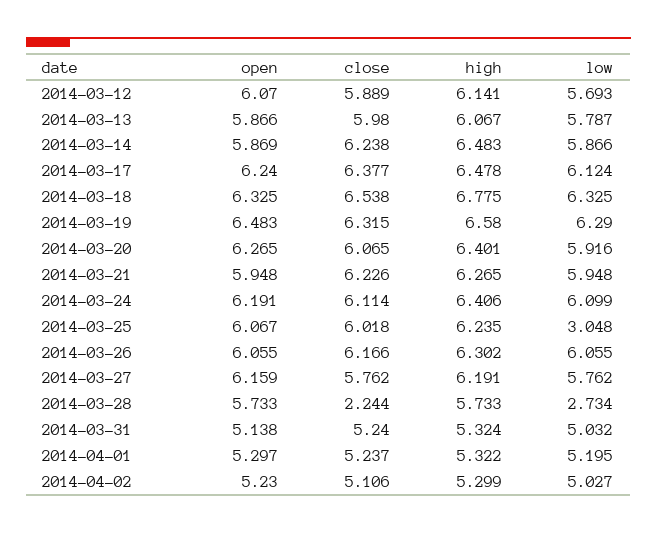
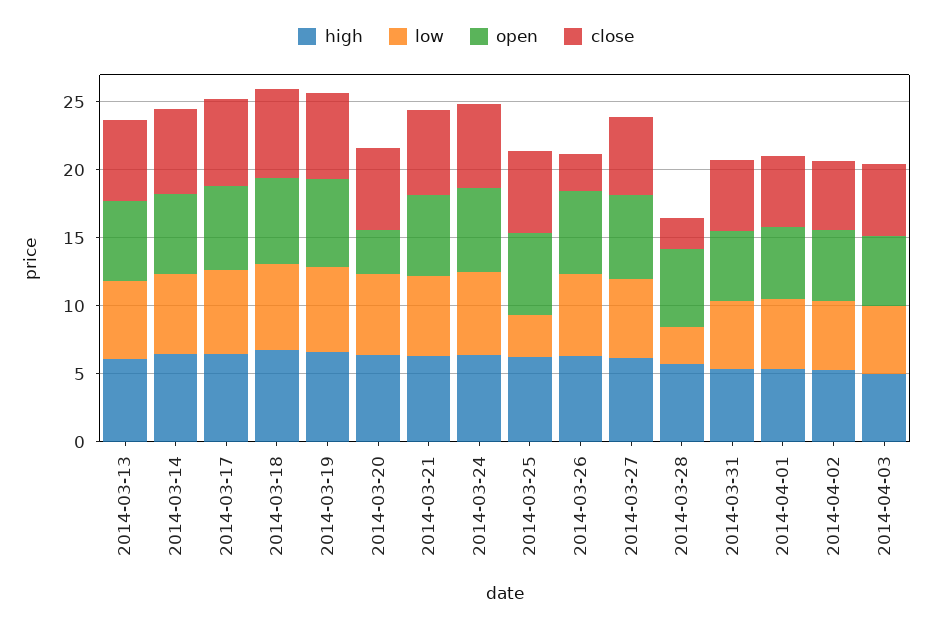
open, 2014-03-12: 6.07 -> none
close, 2014-03-12: 5.889 -> none
high, 2014-03-12: 6.141 -> none
low, 2014-03-12: 5.693 -> none
open, 2014-03-20: 6.265 -> 3
close, 2014-03-26: 6.166 -> 3
high, 2014-04-03: none -> 5
low, 2014-04-03: none -> 5
open, 2014-04-03: none -> 5
close, 2014-04-03: none -> 5

